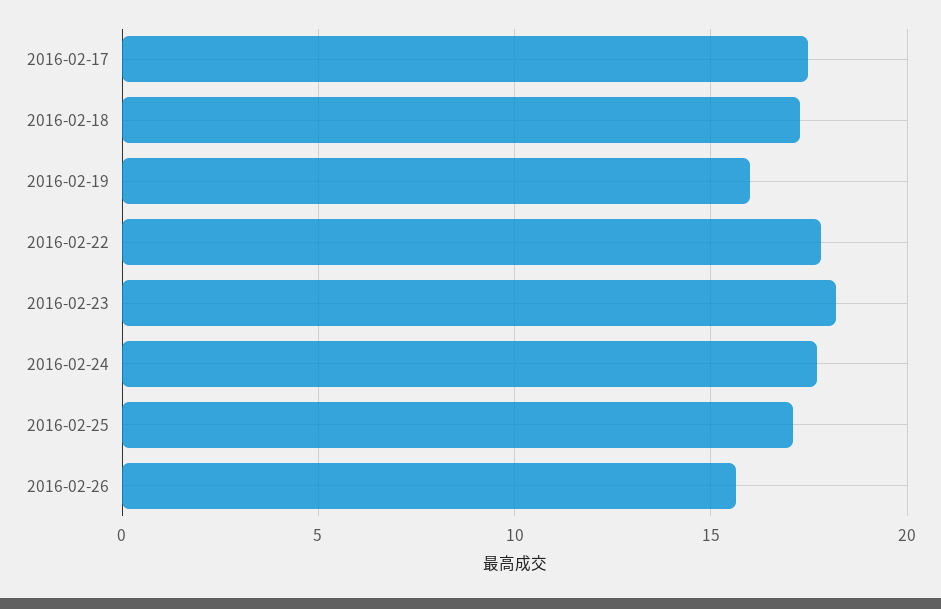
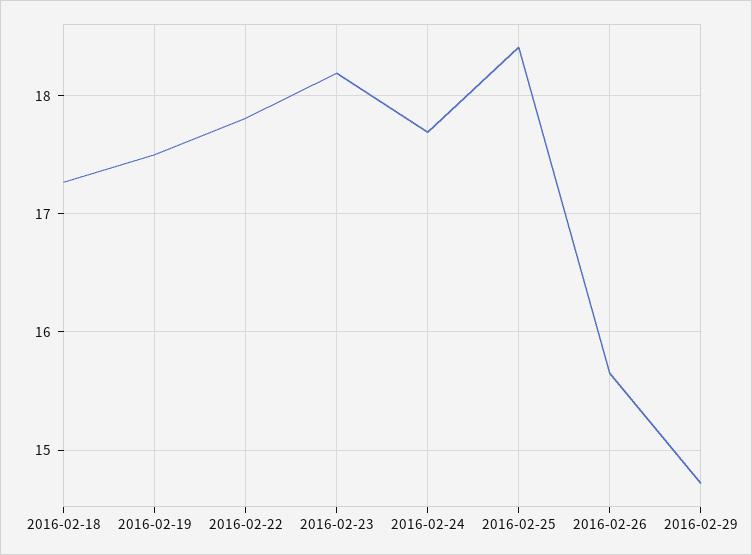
2016-02-17: 17.5 -> none
2016-02-19: 16 -> 17.5
2016-02-25: 17 -> 18.4
2016-02-29: none -> 14.7

